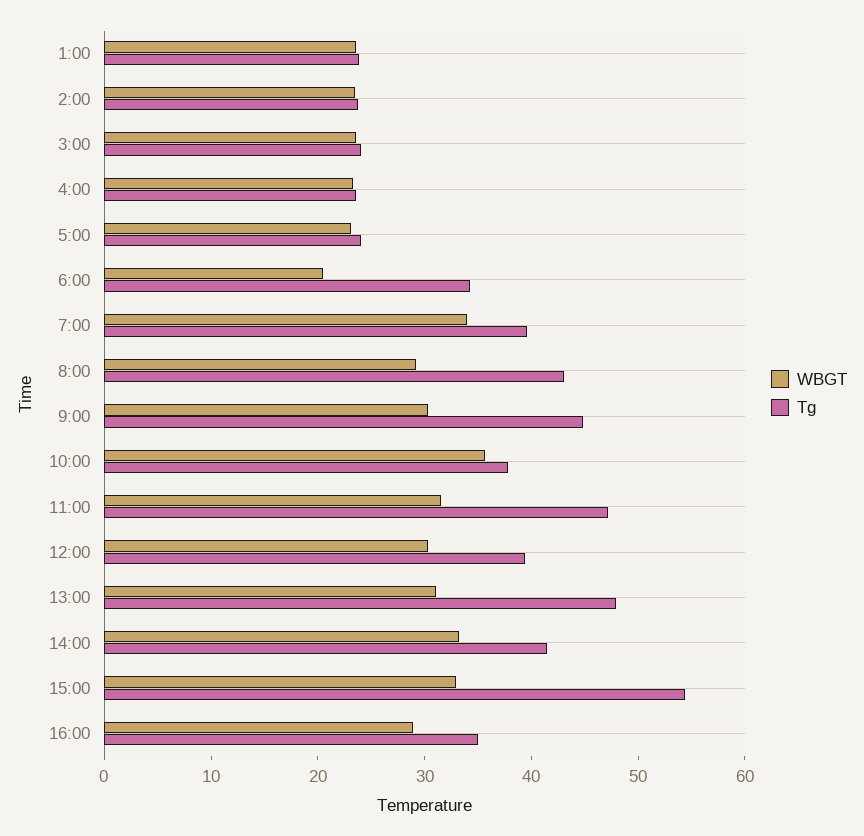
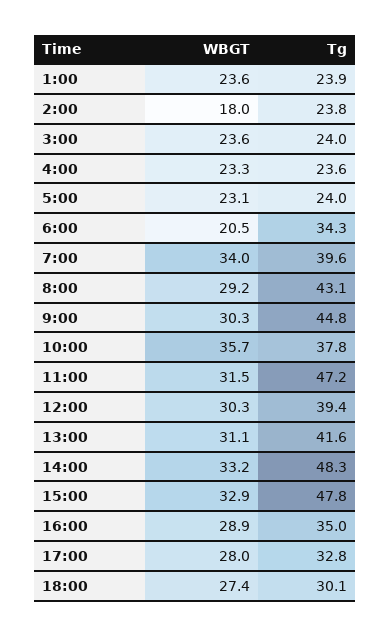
WBGT, 2:00: 24 -> 18
Tg, 13:00: 48 -> 41.6
Tg, 14:00: 42 -> 48.3
Tg, 15:00: 54 -> 47.8
WBGT, 17:00: none -> 28
Tg, 17:00: none -> 32.8
WBGT, 18:00: none -> 27.4
Tg, 18:00: none -> 30.1

